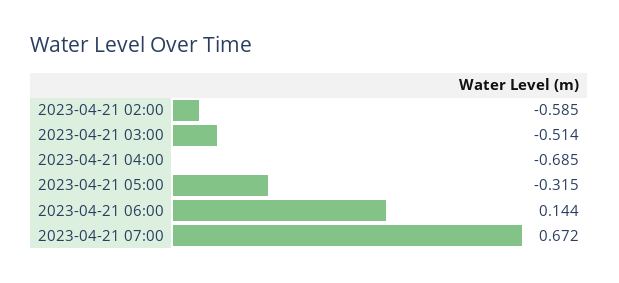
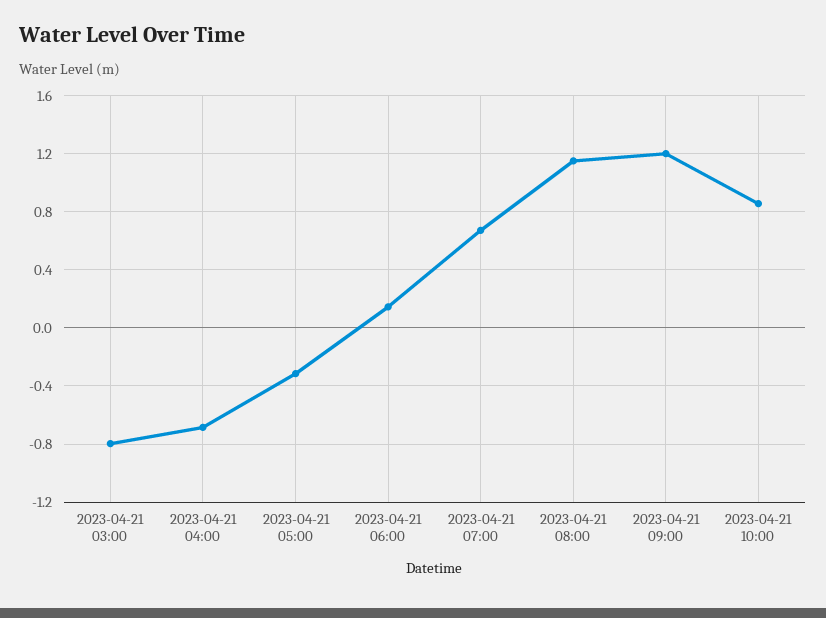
2023-04-21 02:00: -0.585 -> none
2023-04-21 03:00: -0.514 -> -0.8
2023-04-21 08:00: none -> 1.15
2023-04-21 09:00: none -> 1.2
2023-04-21 10:00: none -> 0.85

